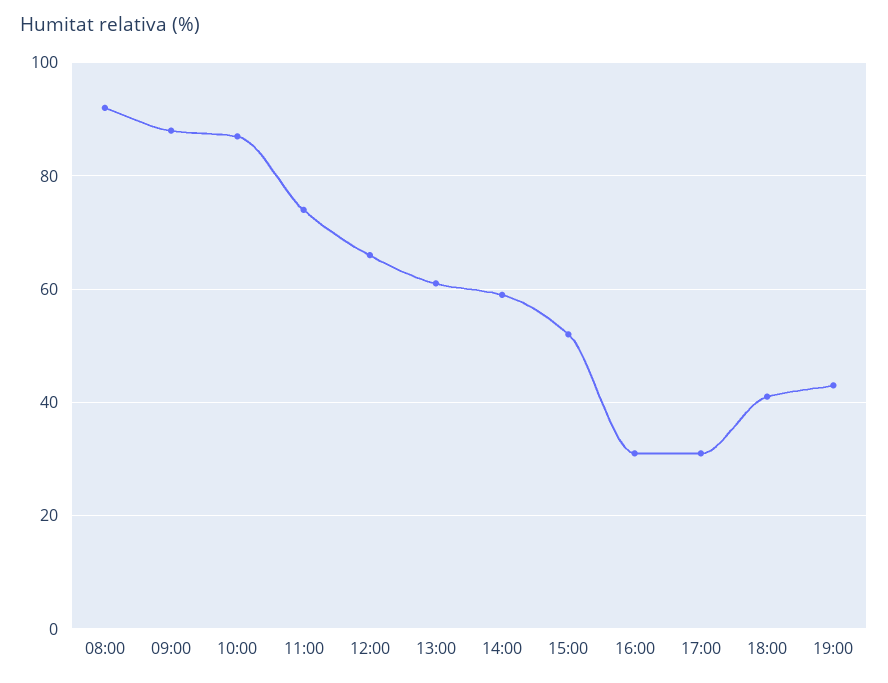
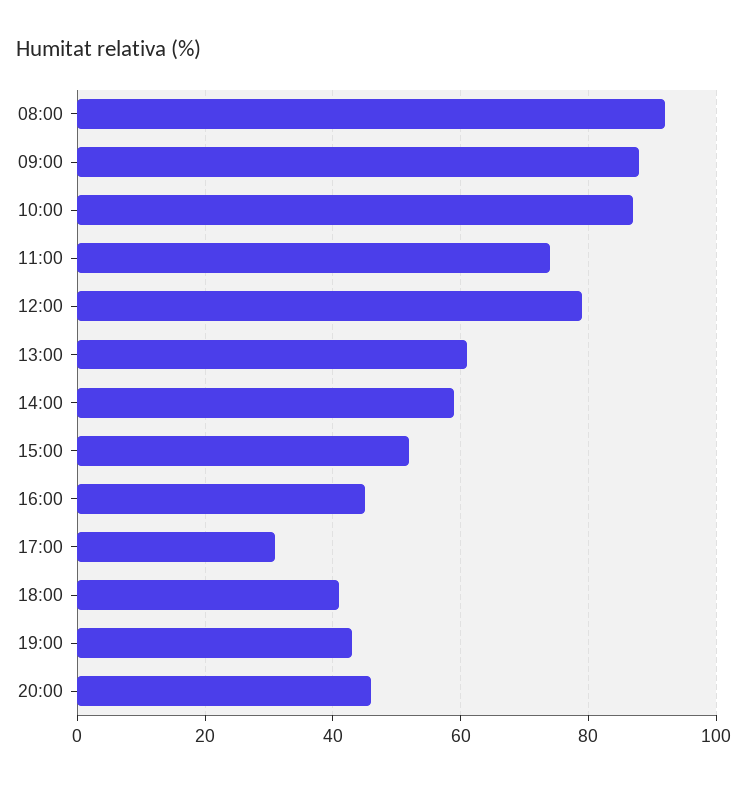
12:00: 65 -> 80
16:00: 30 -> 45
20:00: none -> 45

